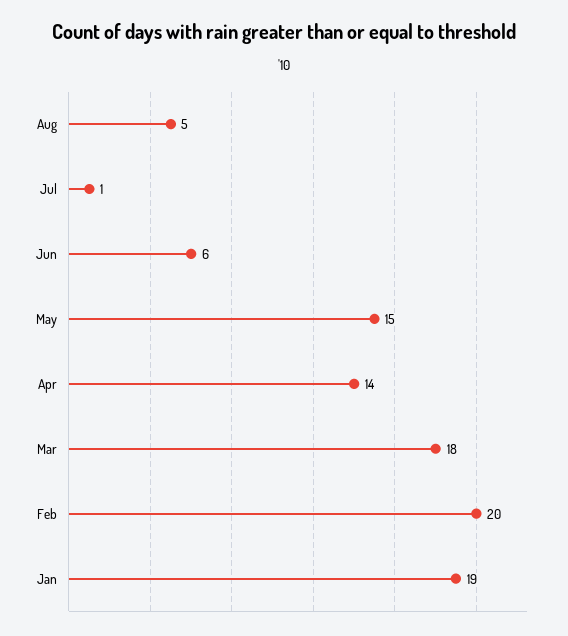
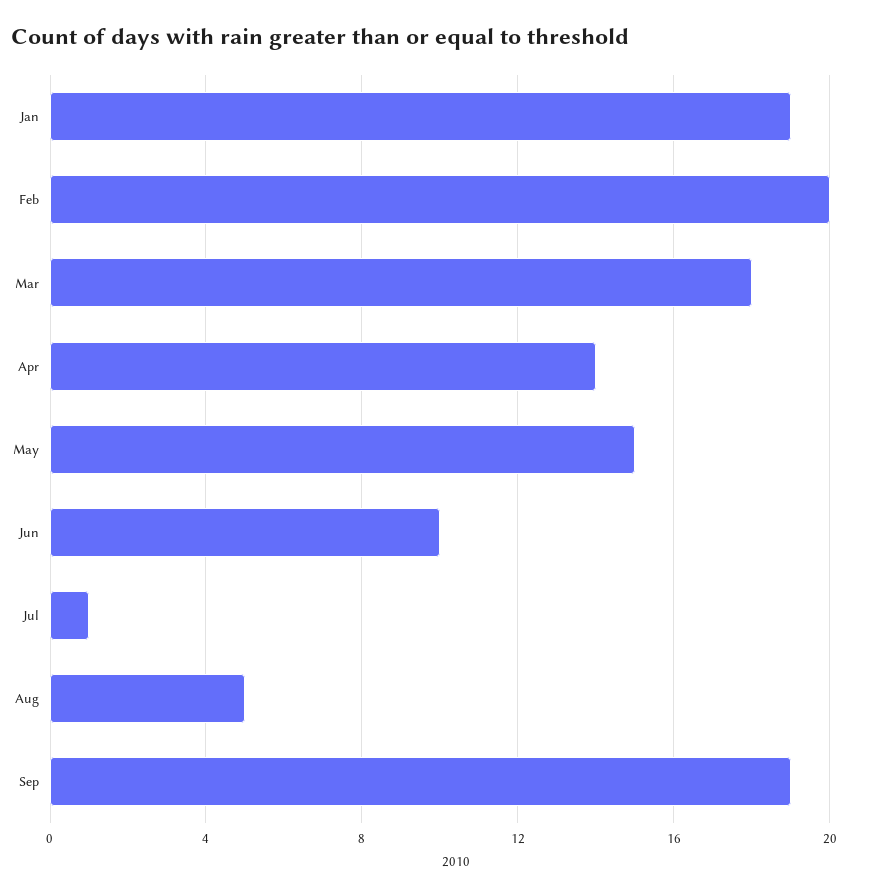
Jun: 6 -> 10
Sep: none -> 19

